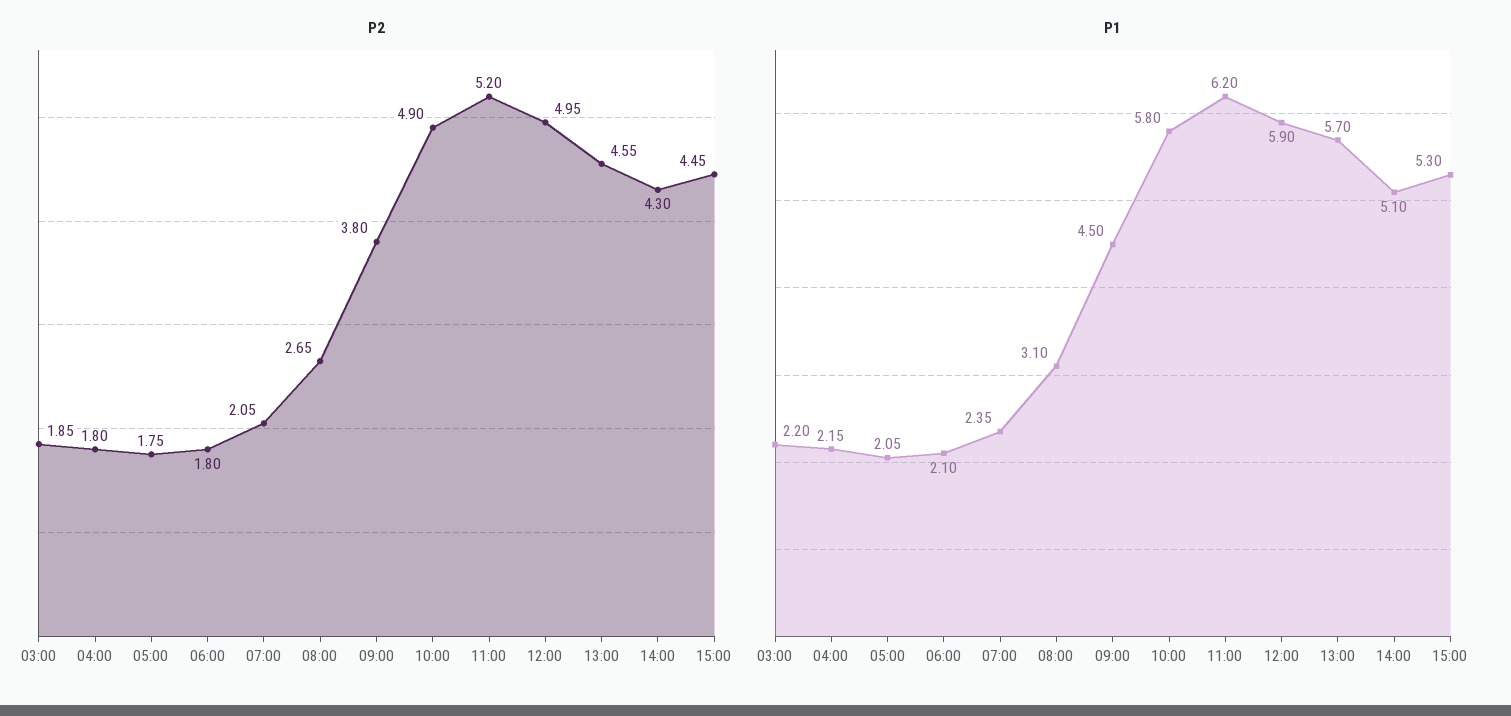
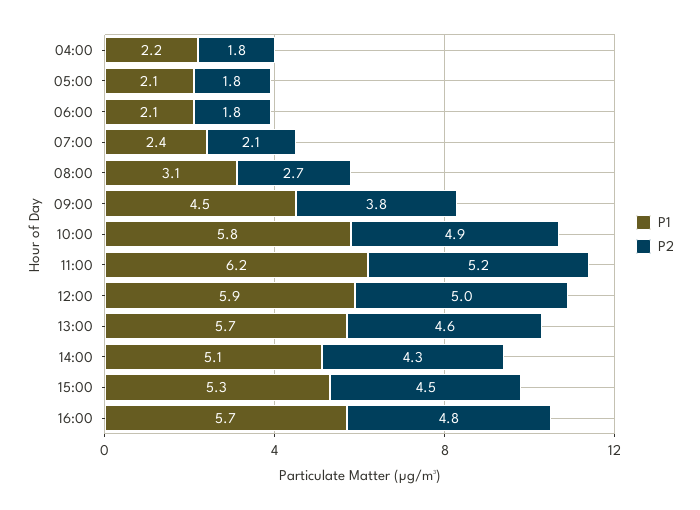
P2, 03:00: 1.85 -> none
P1, 03:00: 2.2 -> none
P1, 16:00: none -> 5.7
P2, 16:00: none -> 4.8

